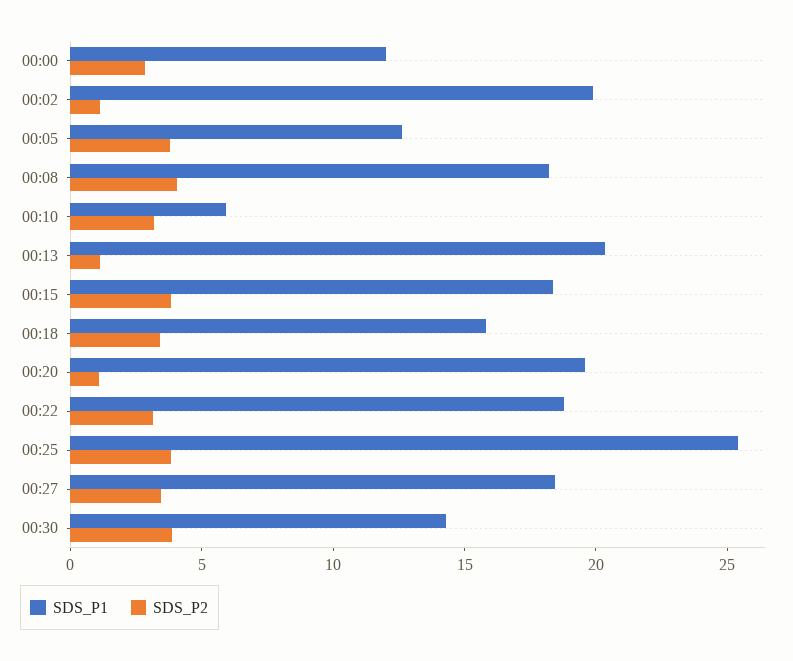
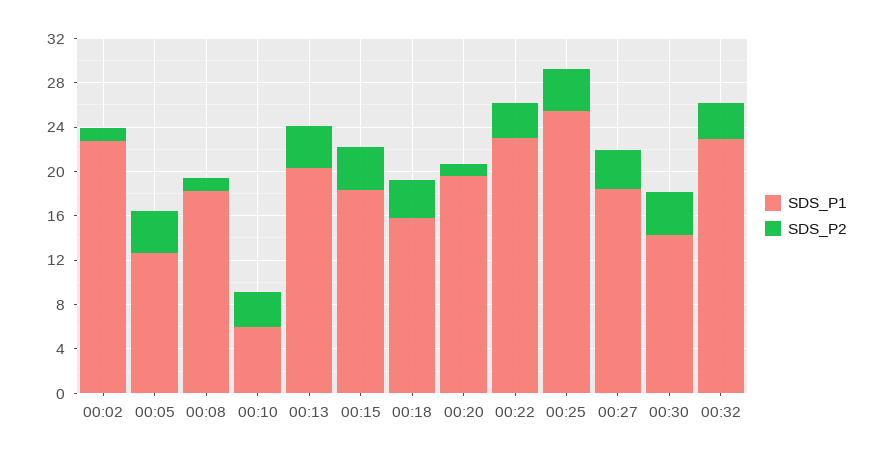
SDS_P1, 00:00: 12 -> none
SDS_P2, 00:00: 3 -> none
SDS_P1, 00:02: 20 -> 23
SDS_P2, 00:08: 4 -> 1
SDS_P2, 00:13: 1 -> 4
SDS_P1, 00:22: 19 -> 23
SDS_P1, 00:32: none -> 23
SDS_P2, 00:32: none -> 3

